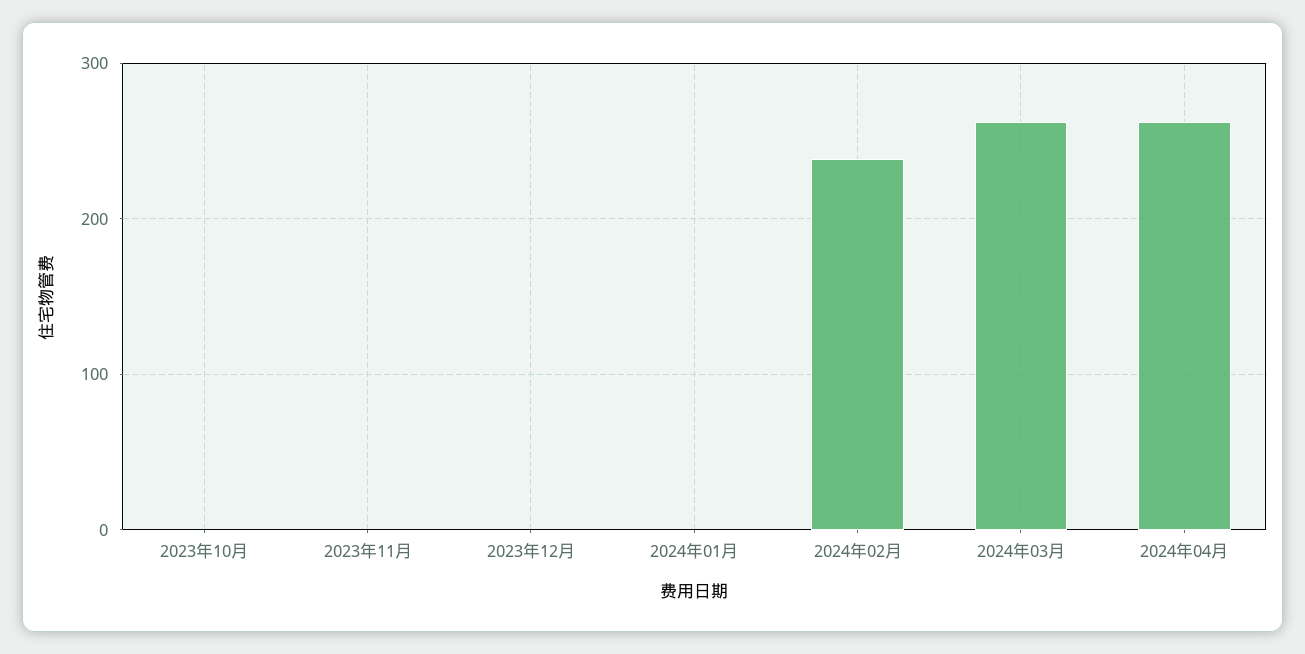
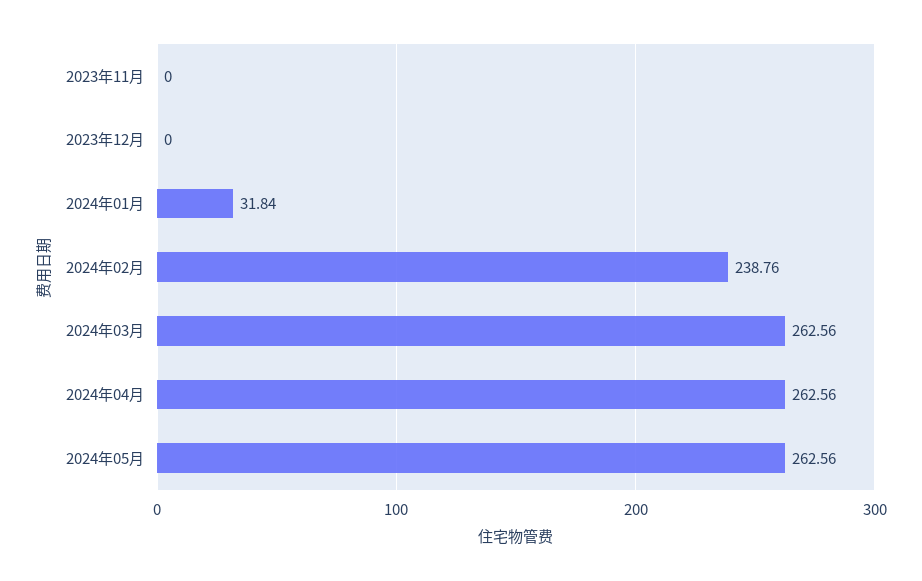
2023年10月: 0 -> none
2024年01月: 0 -> 31.84
2024年05月: none -> 262.56

